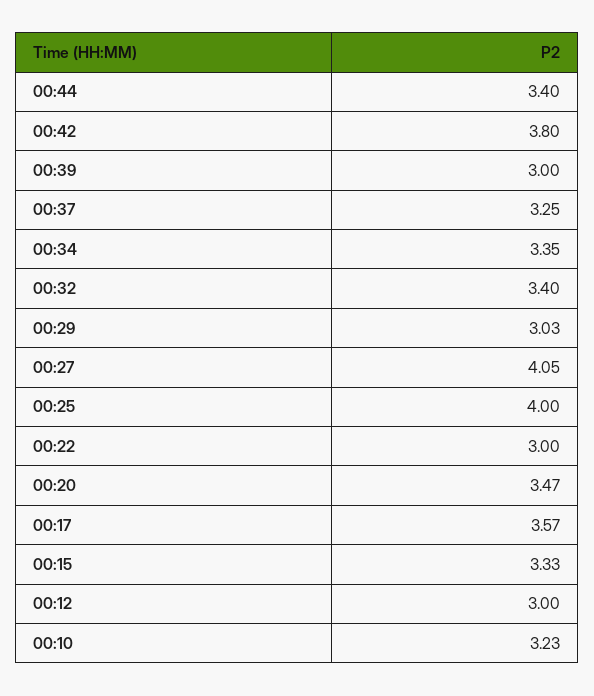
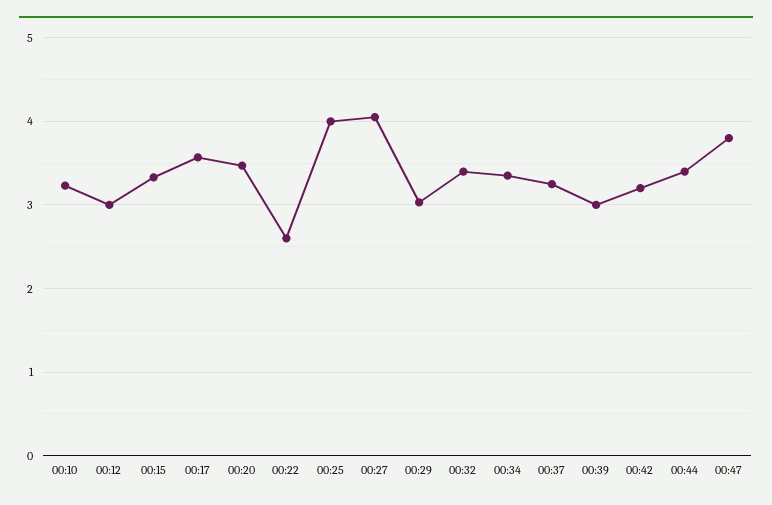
00:42: 3.8 -> 3.2
00:22: 3 -> 2.6
00:47: none -> 3.8

